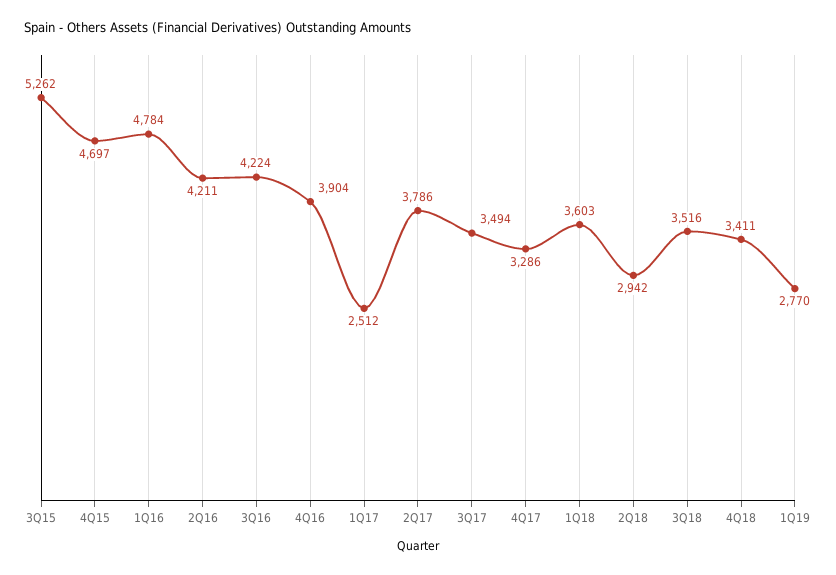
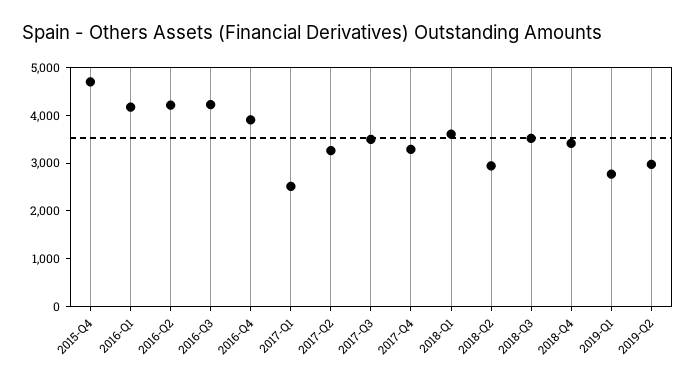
3Q15: 5262 -> none
1Q16: 4784 -> 4200
2Q17: 3786 -> 3200
2019-Q2: none -> 3000

